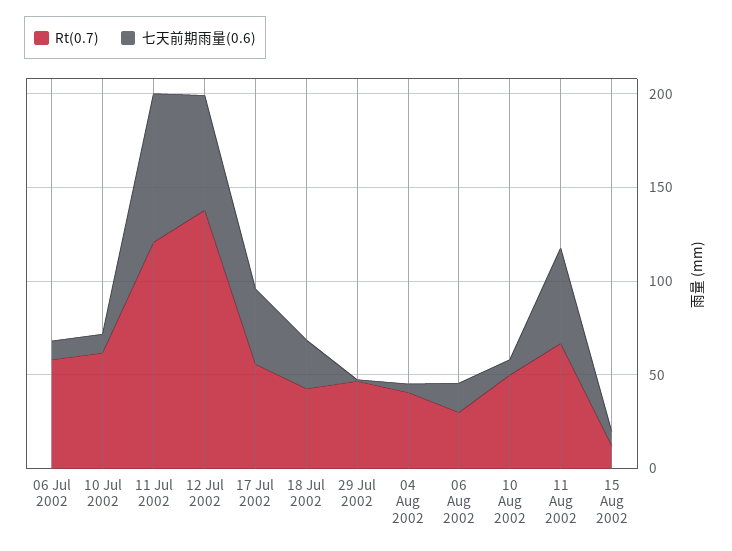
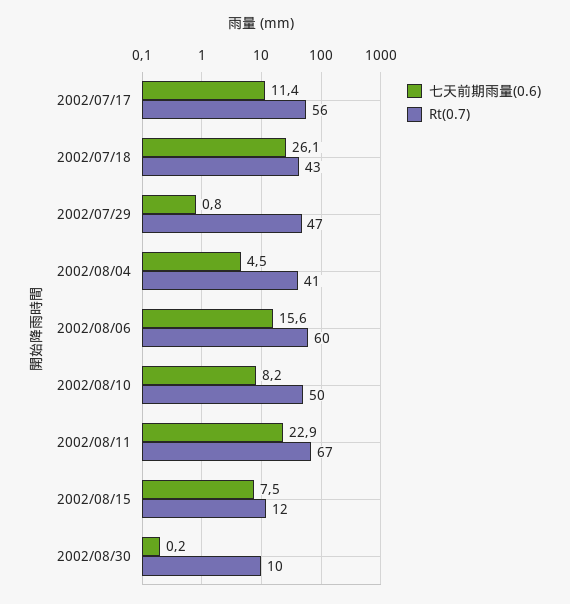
Rt(0.7), 06 Jul 2002: 60 -> none
七天前期雨量(0.6), 06 Jul 2002: 10 -> none
Rt(0.7), 10 Jul 2002: 60 -> none
七天前期雨量(0.6), 10 Jul 2002: 10 -> none
Rt(0.7), 11 Jul 2002: 120 -> none
七天前期雨量(0.6), 11 Jul 2002: 80 -> none
Rt(0.7), 12 Jul 2002: 140 -> none
七天前期雨量(0.6), 12 Jul 2002: 60 -> none
七天前期雨量(0.6), 17 Jul 2002: 40 -> 11.4
Rt(0.7), 06 Aug 2002: 30 -> 60
七天前期雨量(0.6), 11 Aug 2002: 50 -> 22.9
七天前期雨量(0.6), 2002/08/30: none -> 0.2
Rt(0.7), 2002/08/30: none -> 10

